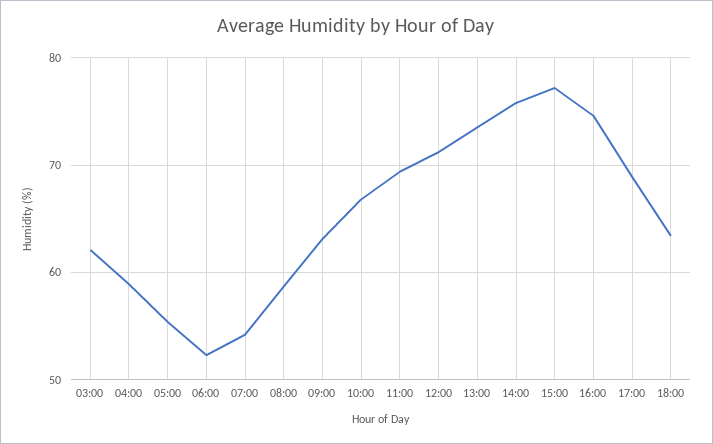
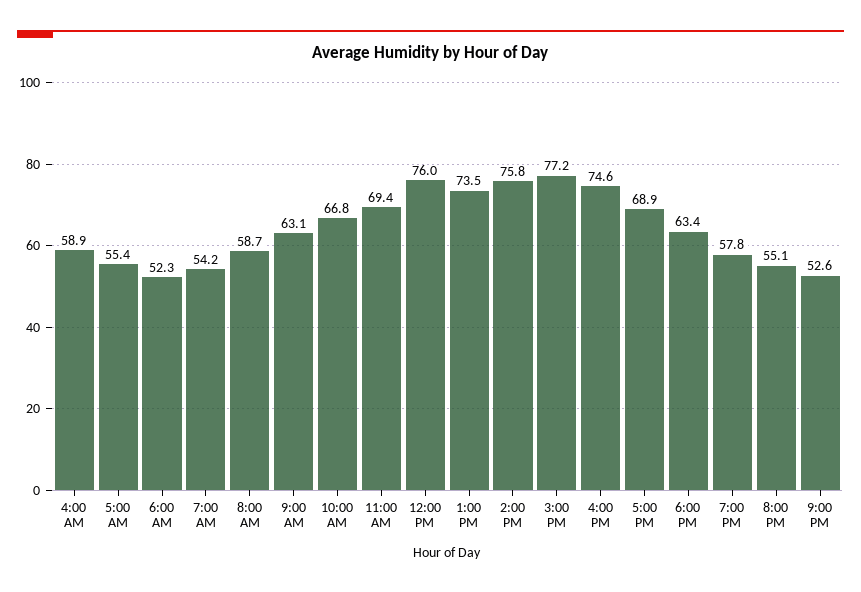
03:00: 62 -> none
12:00: 71 -> 76
7:00 PM: none -> 57.8
8:00 PM: none -> 55.1
9:00 PM: none -> 52.6

